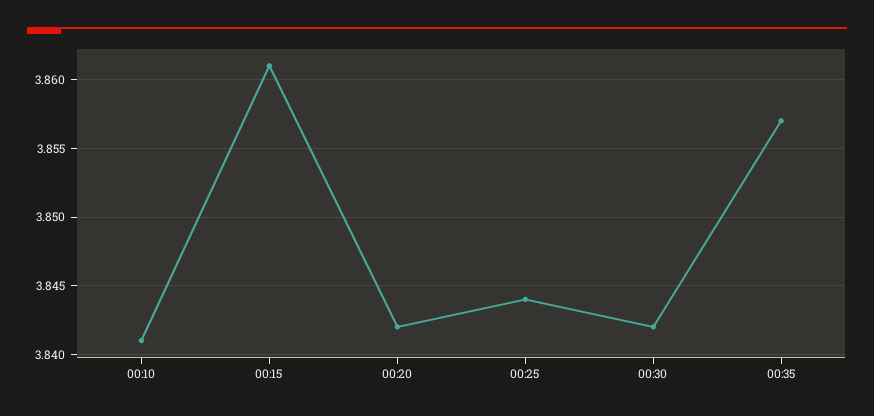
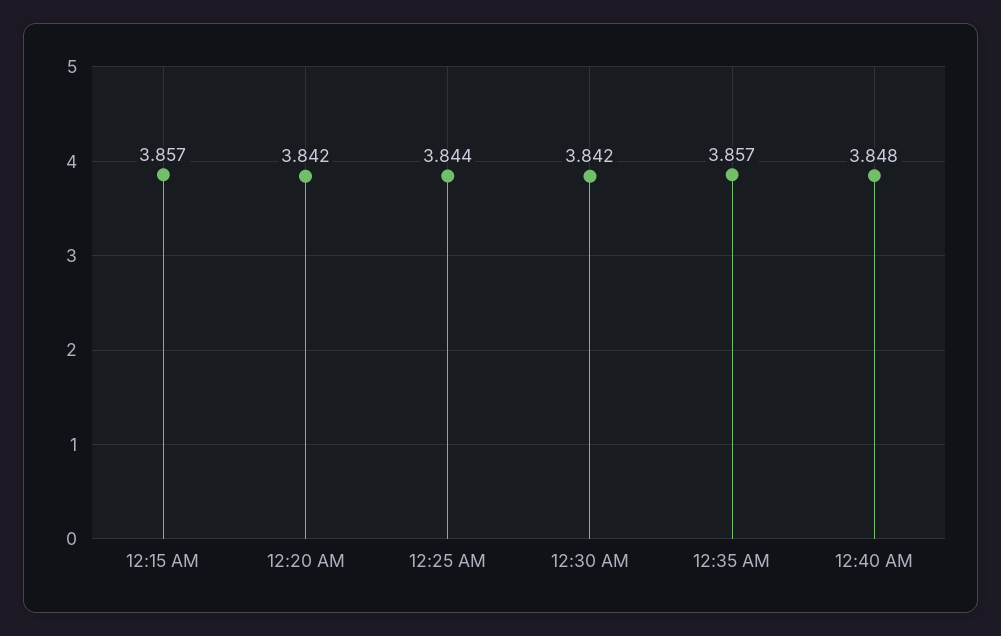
00:10: 3.841 -> none
00:15: 3.861 -> 3.857
12:40 AM: none -> 3.848

